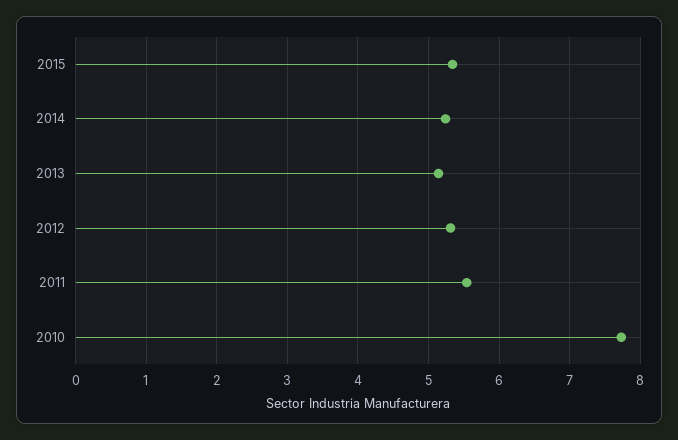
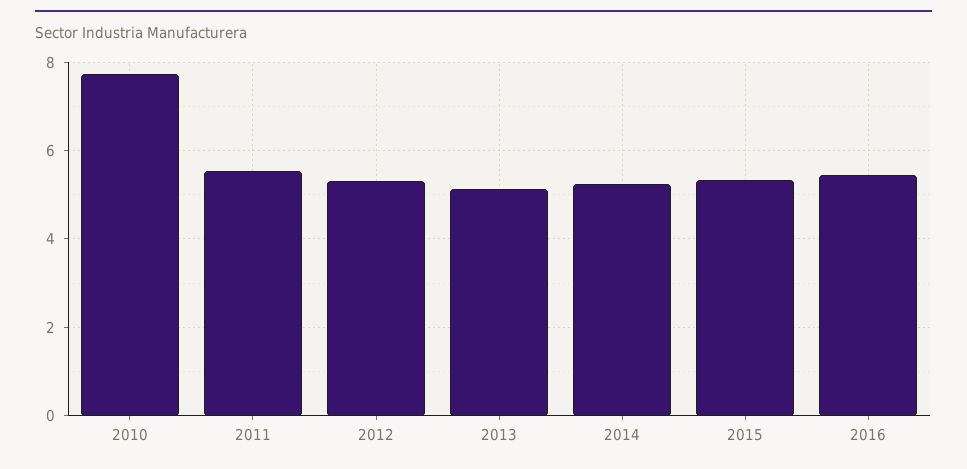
2016: none -> 5.4

